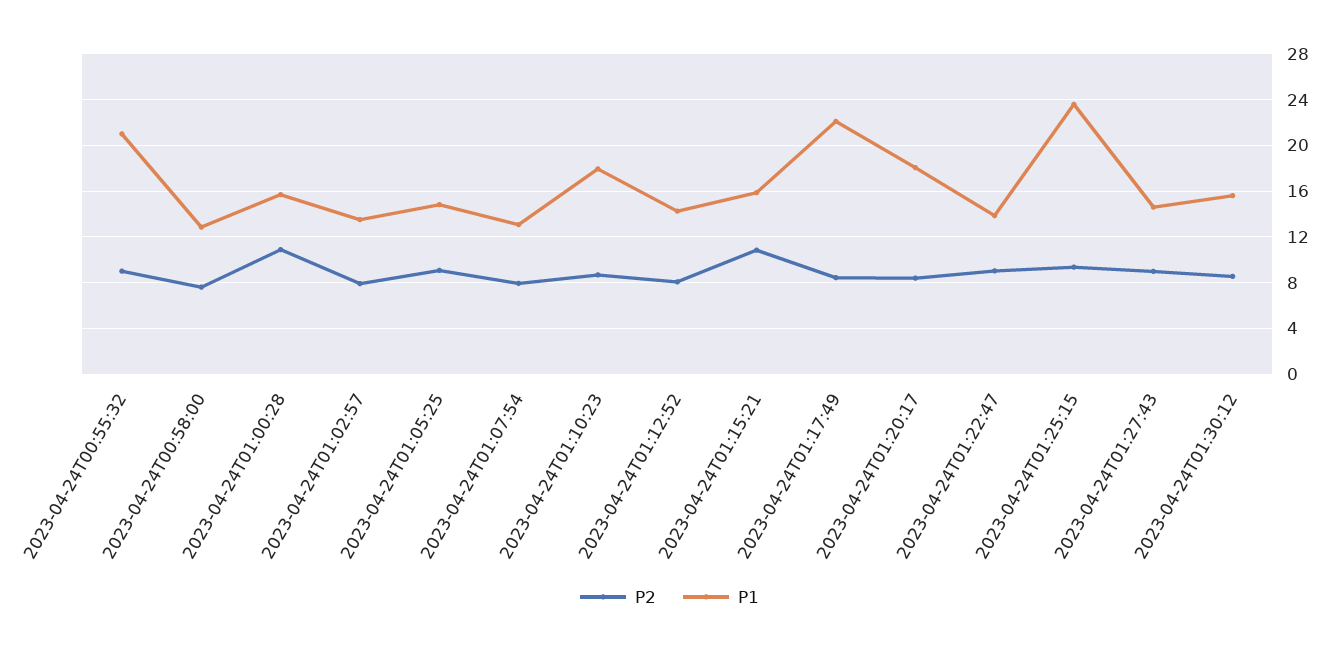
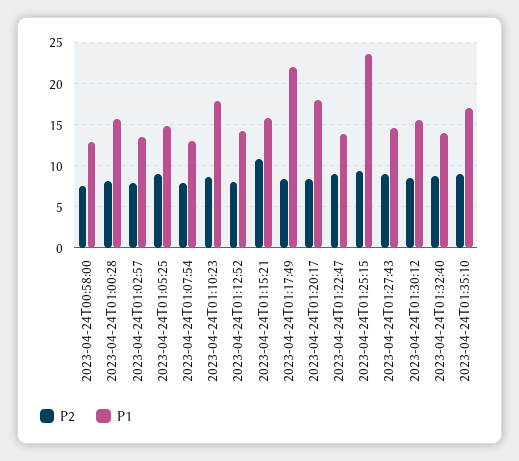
P2, 2023-04-24T00:55:32: 9 -> none
P1, 2023-04-24T00:55:32: 21 -> none
P2, 2023-04-24T01:00:28: 11 -> 8
P2, 2023-04-24T01:32:40: none -> 9
P1, 2023-04-24T01:32:40: none -> 14
P2, 2023-04-24T01:35:10: none -> 9
P1, 2023-04-24T01:35:10: none -> 17

